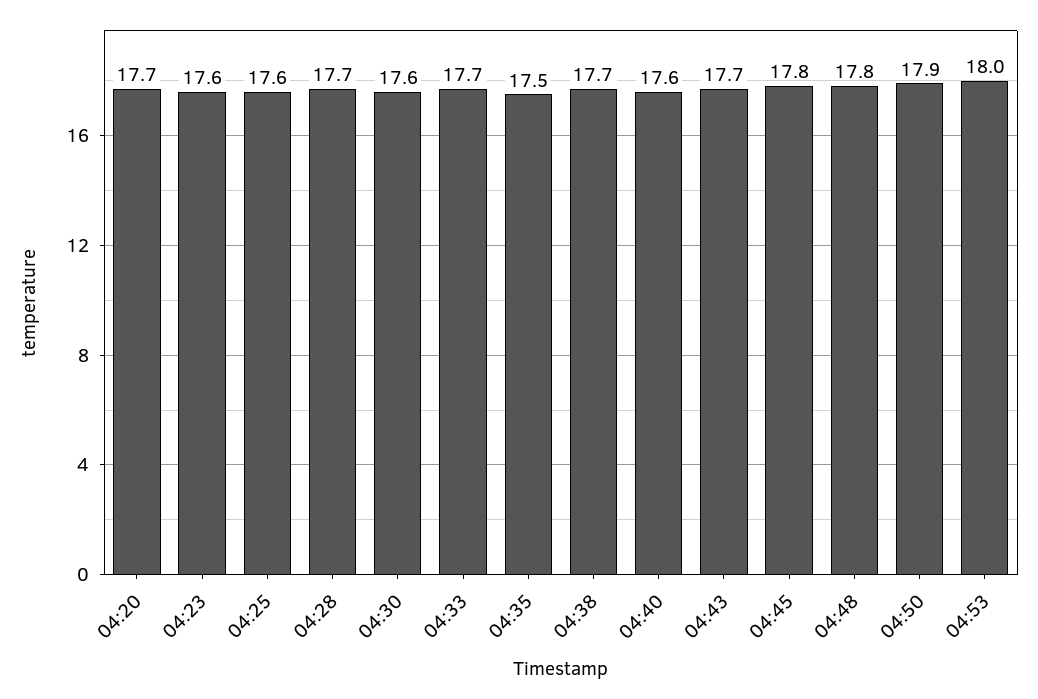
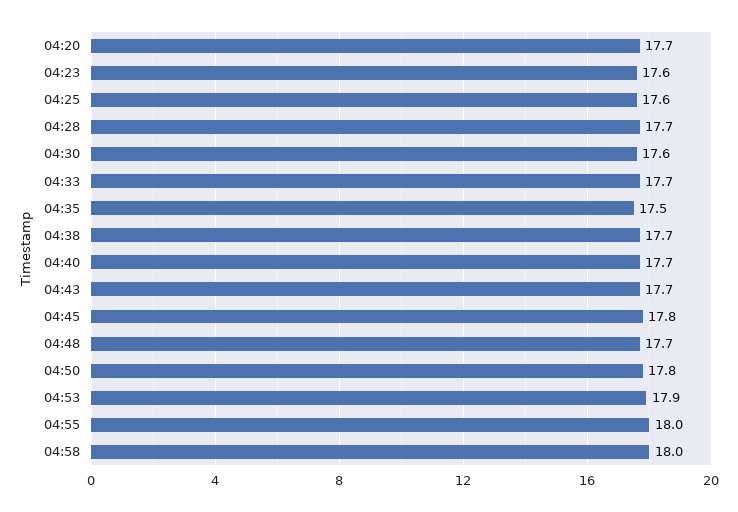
04:40: 17.6 -> 17.7
04:48: 17.8 -> 17.7
04:50: 17.9 -> 17.8
04:53: 18 -> 17.9
04:55: none -> 18
04:58: none -> 18

